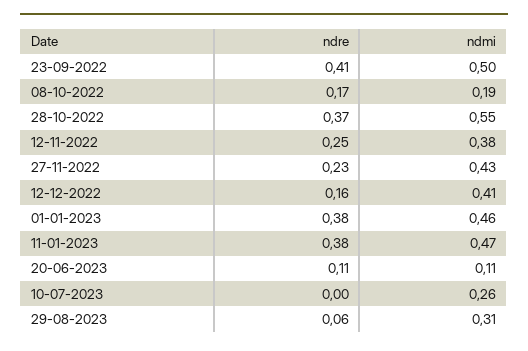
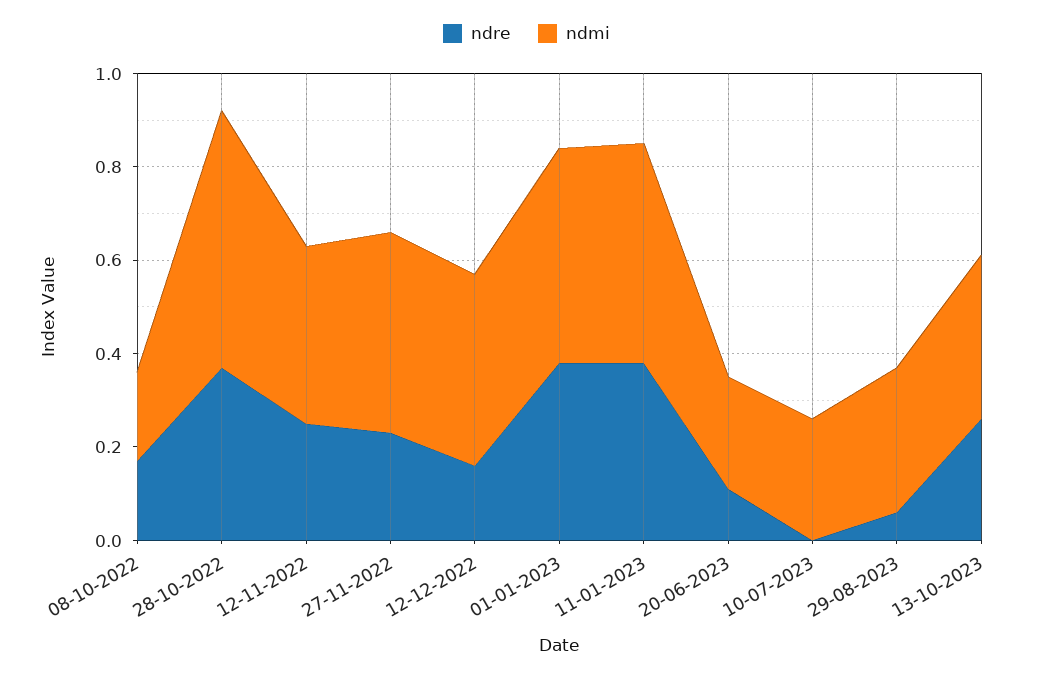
ndre, 23-09-2022: 0.41 -> none
ndmi, 23-09-2022: 0.5 -> none
ndmi, 20-06-2023: 0.11 -> 0.25
ndre, 13-10-2023: none -> 0.25
ndmi, 13-10-2023: none -> 0.35

